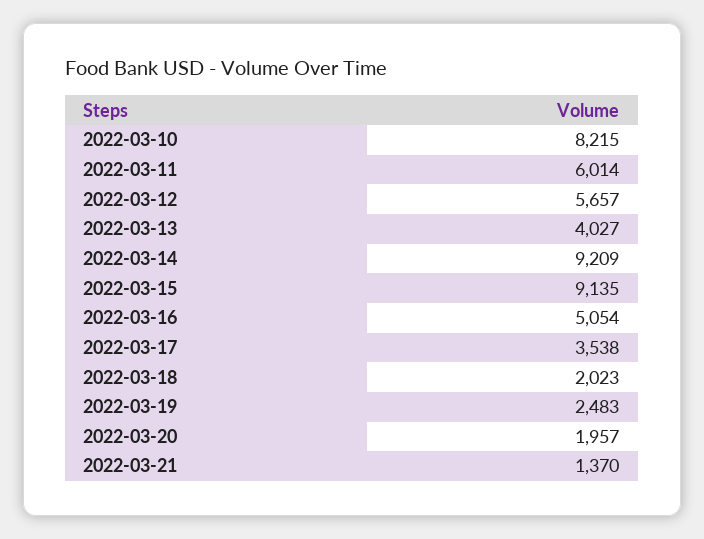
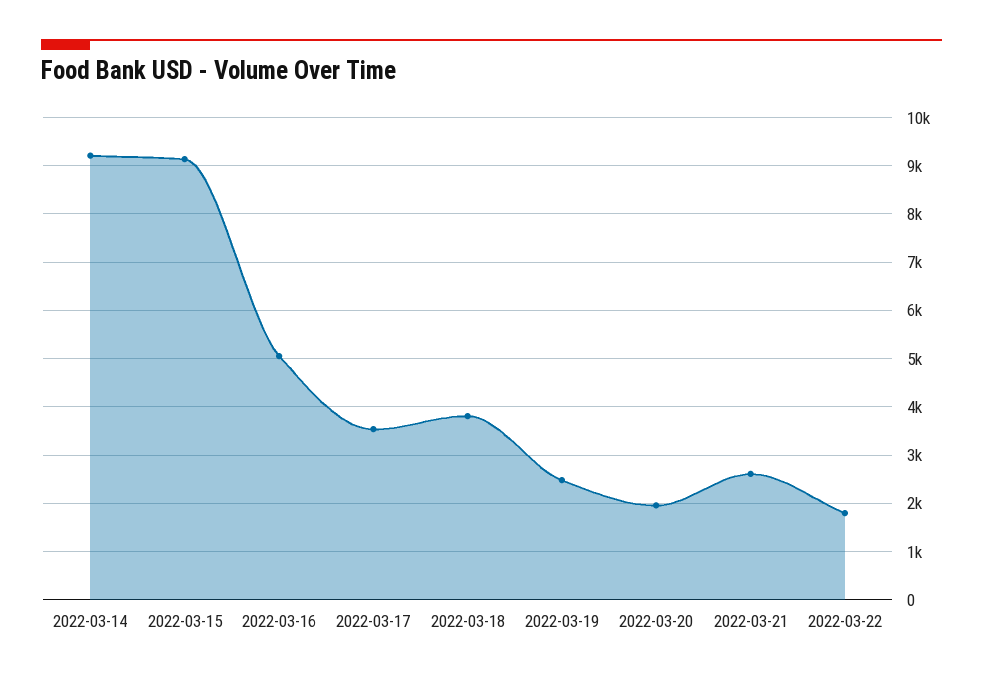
2022-03-10: 8215 -> none
2022-03-11: 6014 -> none
2022-03-12: 5657 -> none
2022-03-13: 4027 -> none
2022-03-18: 2023 -> 3800
2022-03-21: 1370 -> 2600
2022-03-22: none -> 1800

